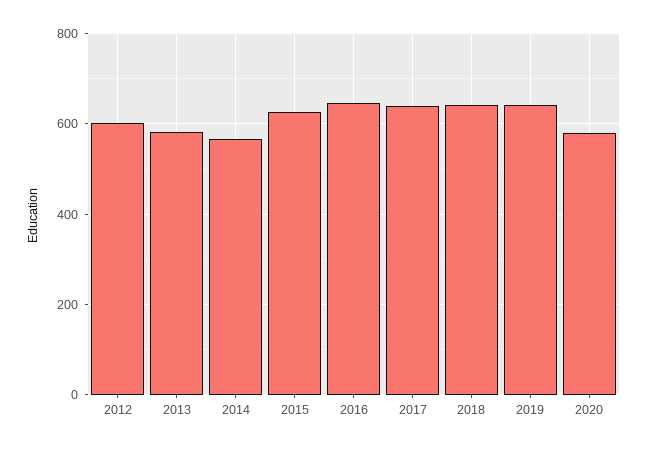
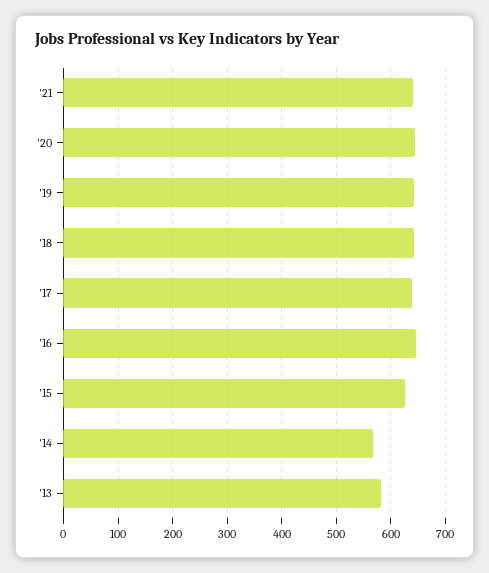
2012: 600 -> none
2020: 580 -> 640
'21: none -> 640

